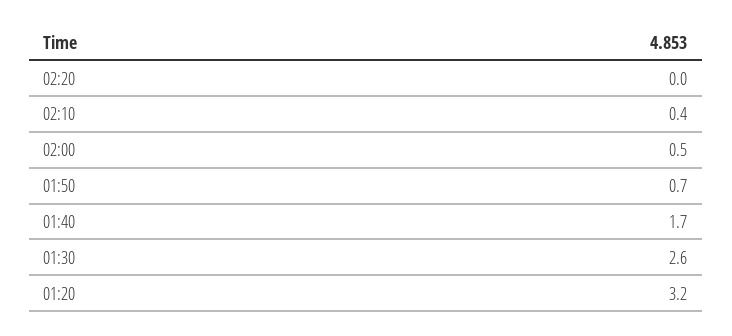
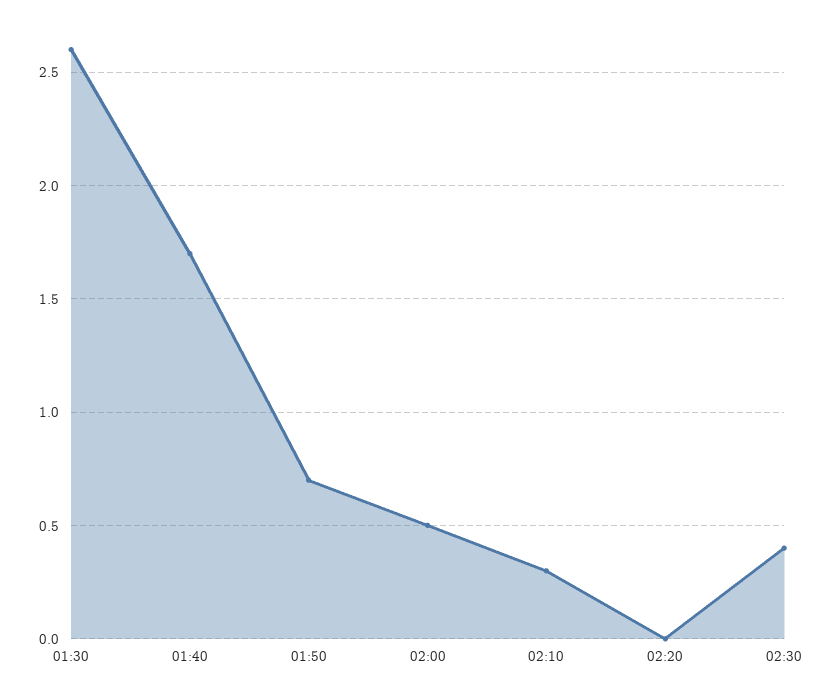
02:10: 0.4 -> 0.3
01:20: 3.2 -> none
02:30: none -> 0.4

